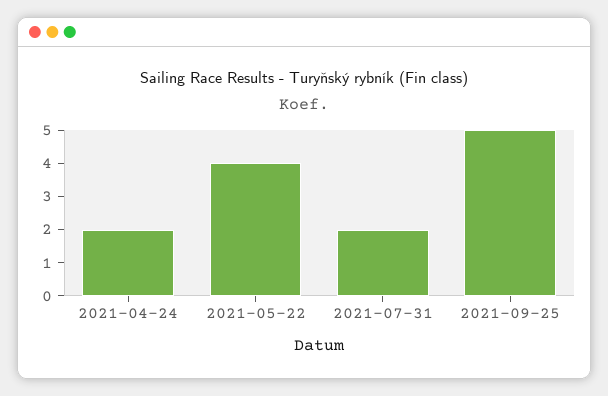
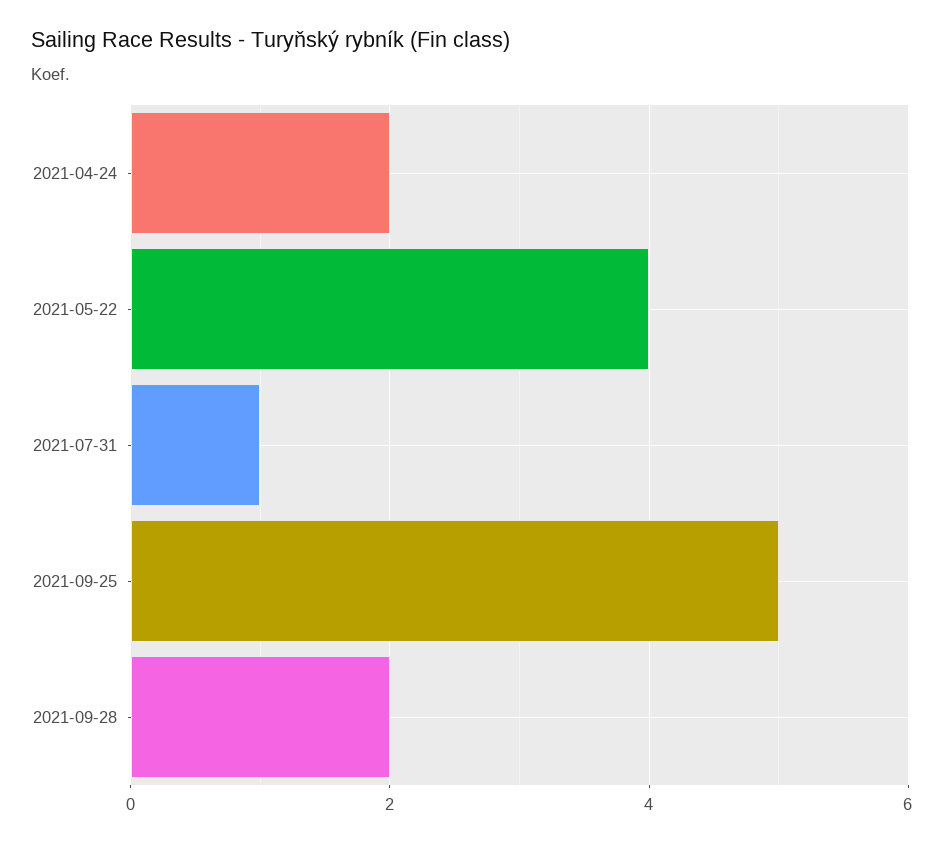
2021-07-31: 2 -> 1
2021-09-28: none -> 2

